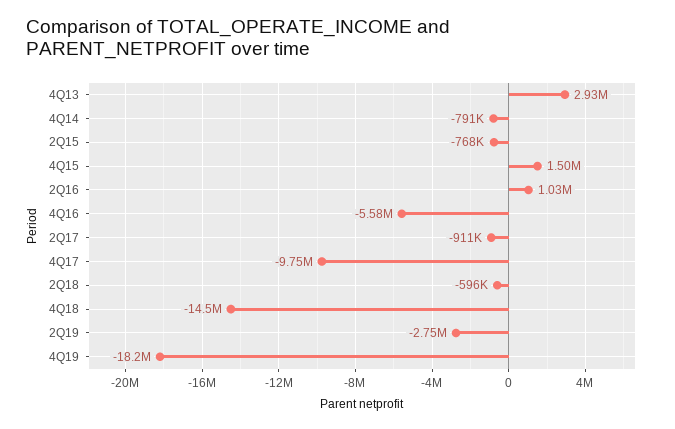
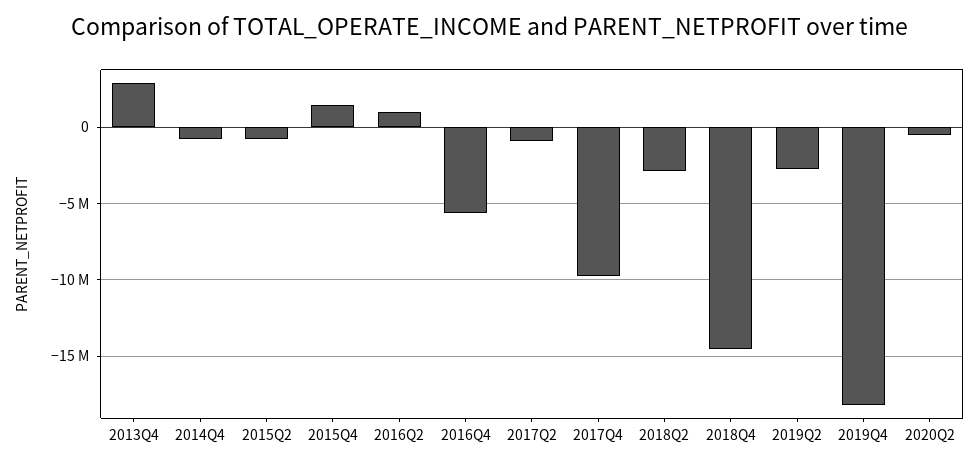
2Q18: -596000 -> -3000000
2020Q2: none -> -500000

